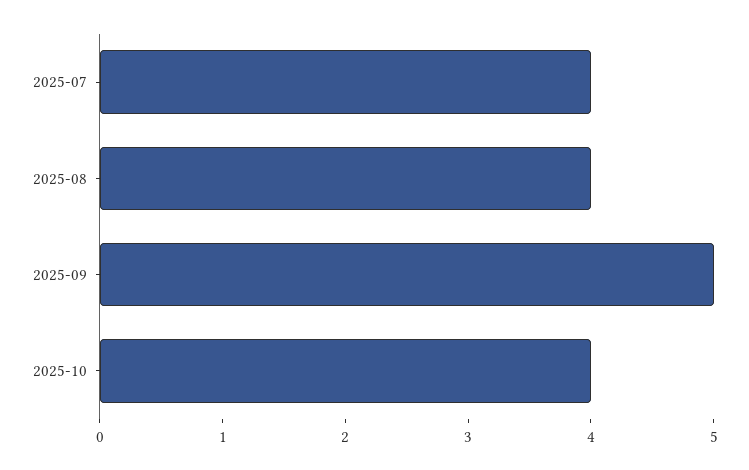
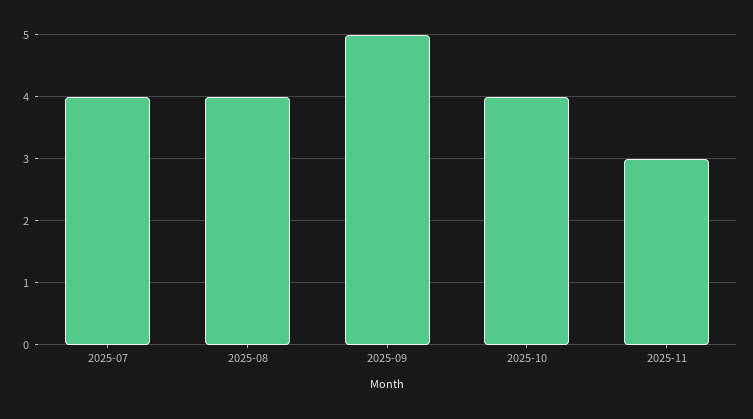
2025-11: none -> 3

